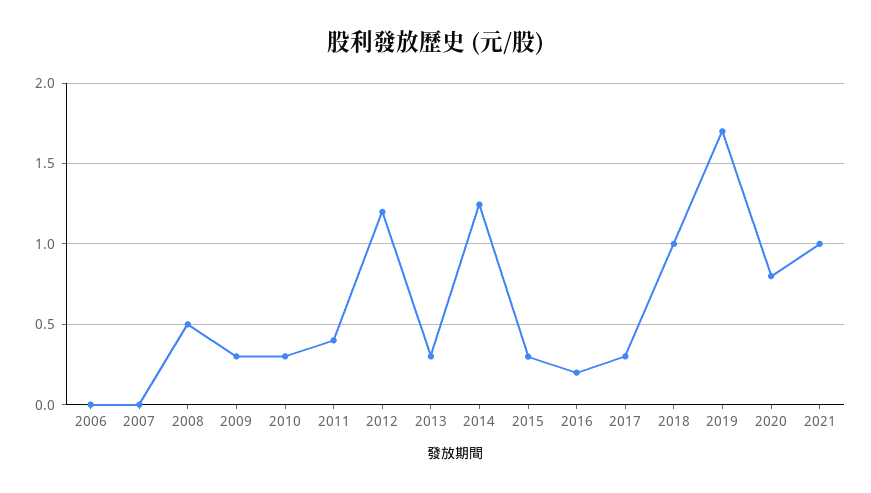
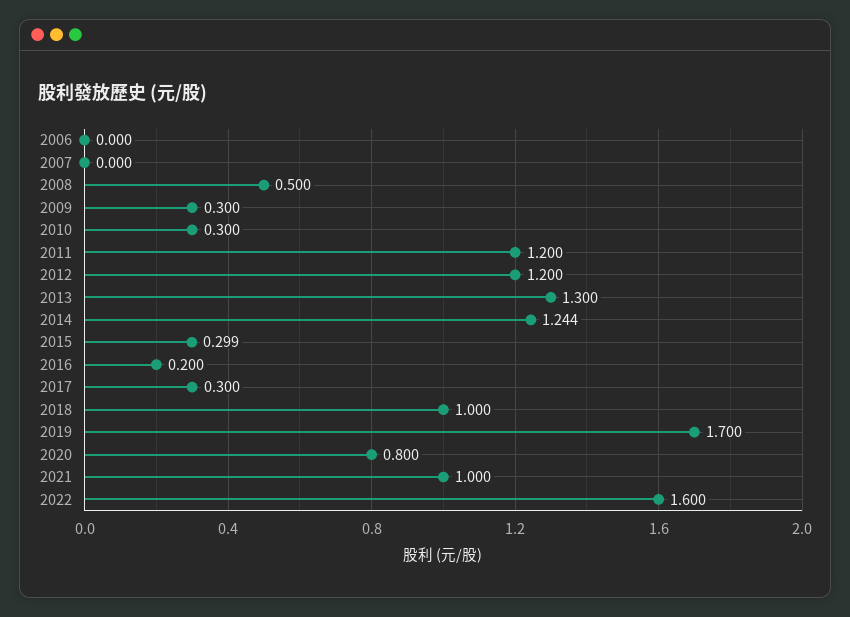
2011: 0.4 -> 1.2
2013: 0.3 -> 1.3
2022: none -> 1.6

